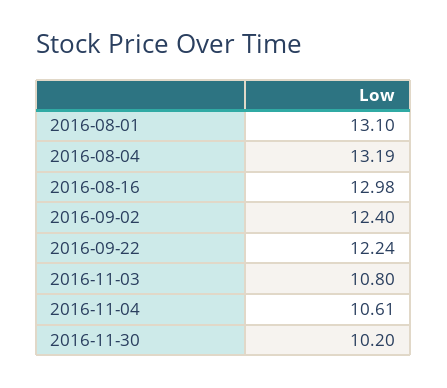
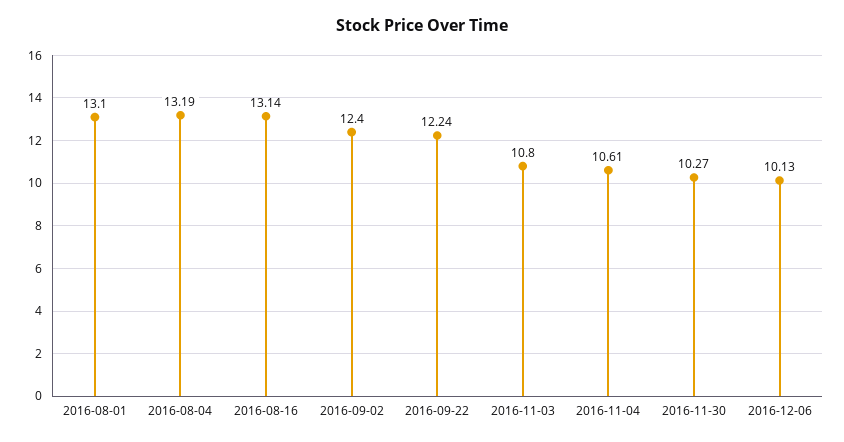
2016-08-16: 12.98 -> 13.14
2016-11-30: 10.2 -> 10.27
2016-12-06: none -> 10.13

